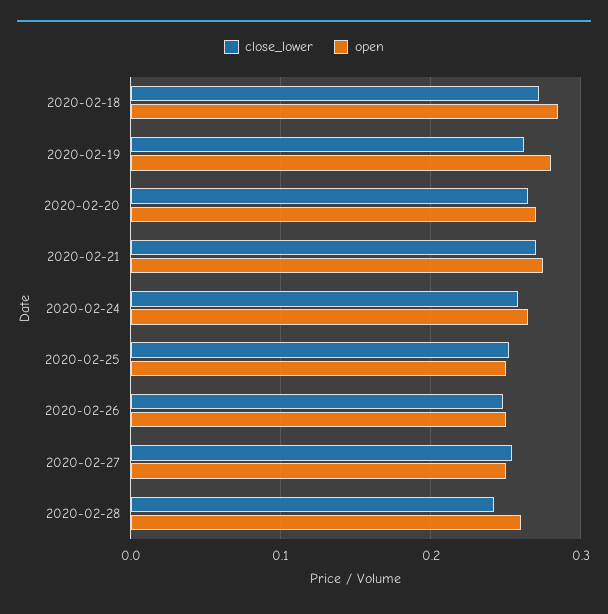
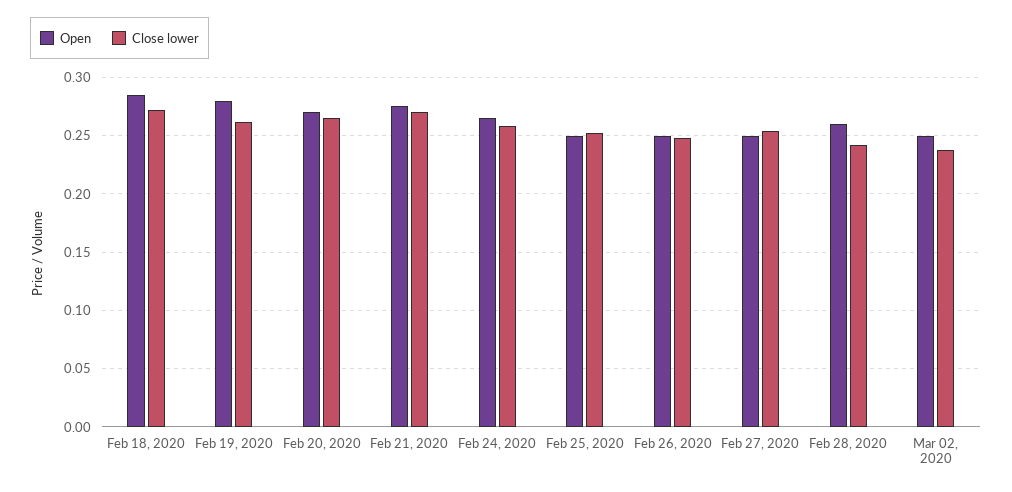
open, Mar 02, 2020: none -> 0.25
close_lower, Mar 02, 2020: none -> 0.24

